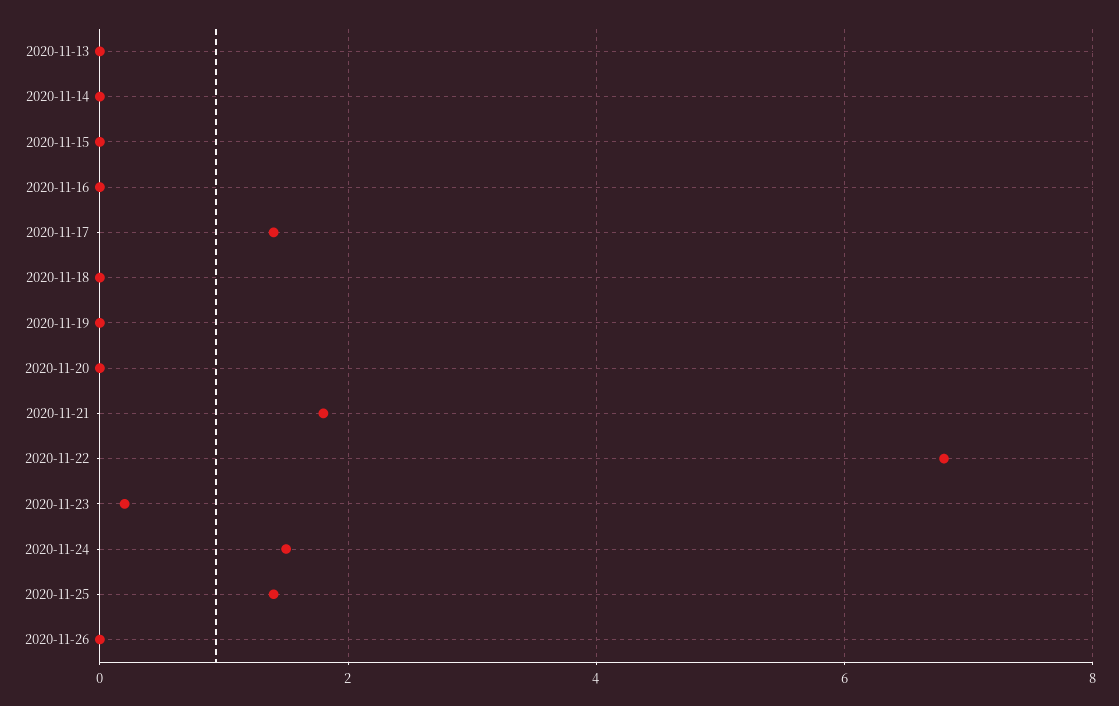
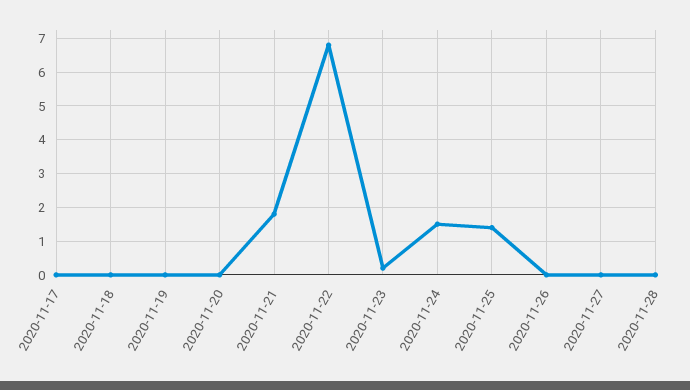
2020-11-13: 0 -> none
2020-11-14: 0 -> none
2020-11-15: 0 -> none
2020-11-16: 0 -> none
2020-11-17: 1.5 -> 0
2020-11-27: none -> 0
2020-11-28: none -> 0

